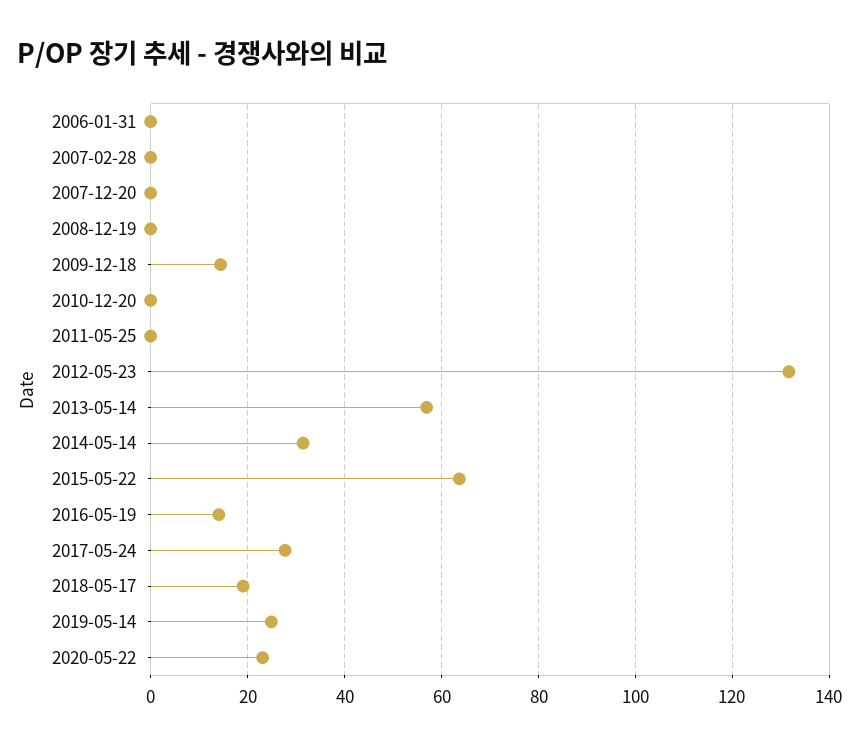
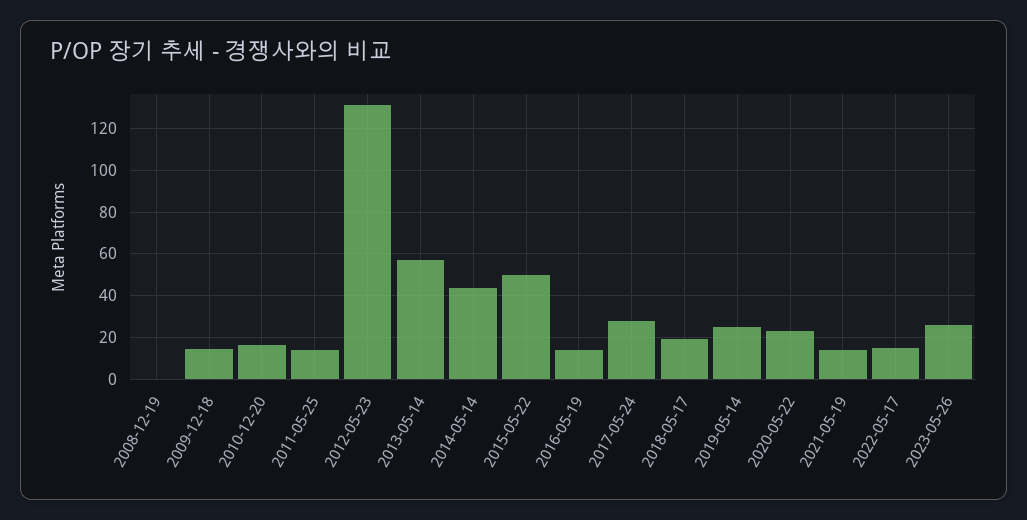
2006-01-31: 0 -> none
2007-02-28: 0 -> none
2007-12-20: 0 -> none
2010-12-20: 0 -> 15
2011-05-25: 0 -> 15
2014-05-14: 32 -> 45
2015-05-22: 64 -> 50
2021-05-19: none -> 15
2022-05-17: none -> 15
2023-05-26: none -> 25

